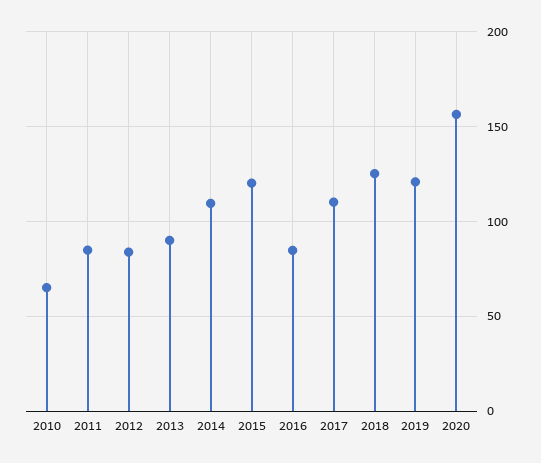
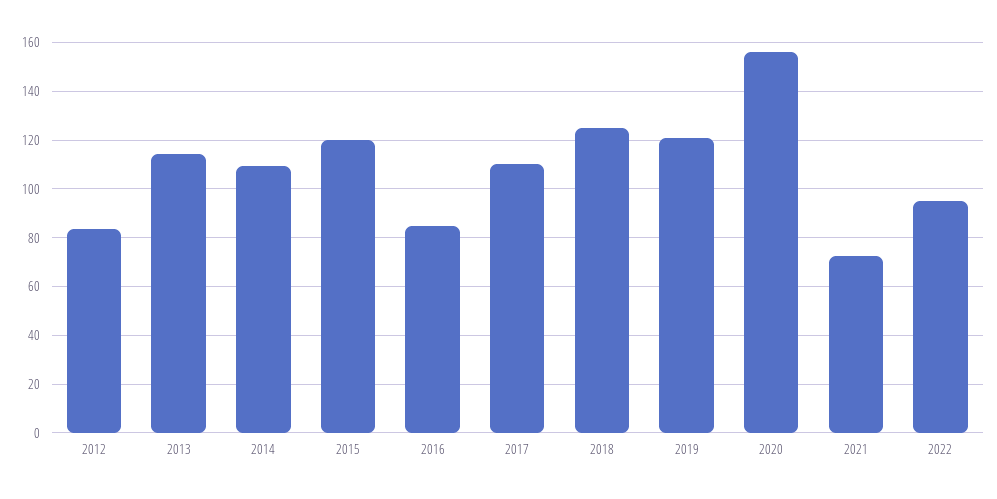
2010: 65 -> none
2011: 85 -> none
2013: 90 -> 115
2021: none -> 72.5
2022: none -> 95

